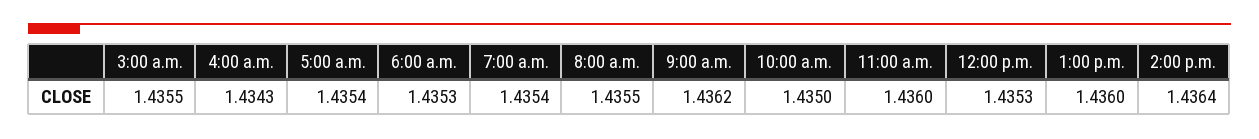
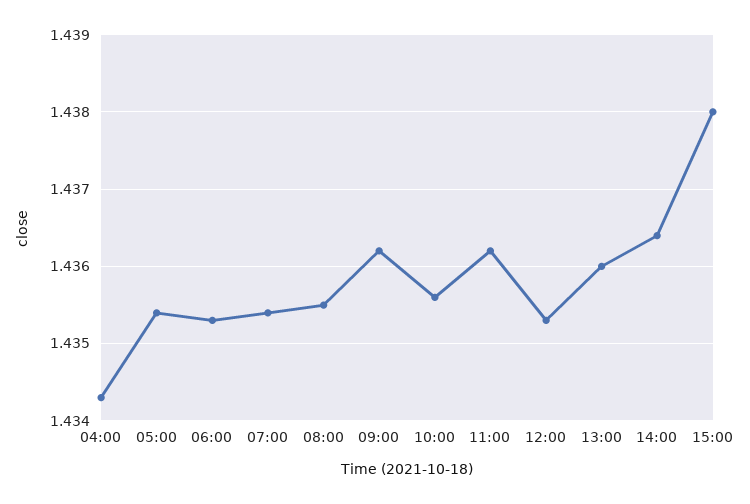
3:00 a.m.: 1.4355 -> none
10:00 a.m.: 1.435 -> 1.4356
11:00 a.m.: 1.436 -> 1.4362
15:00: none -> 1.438

